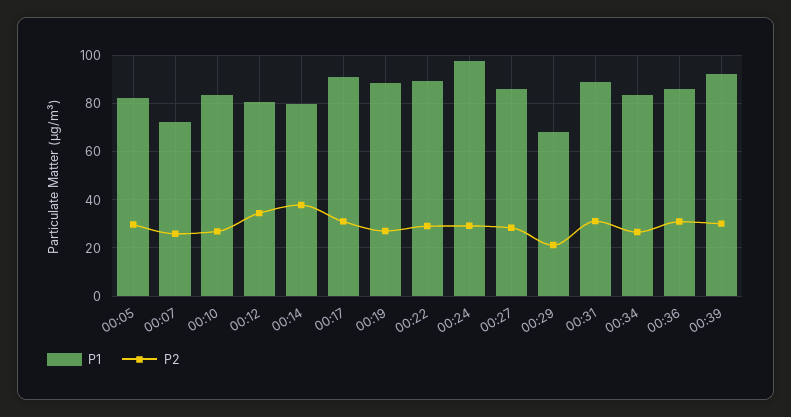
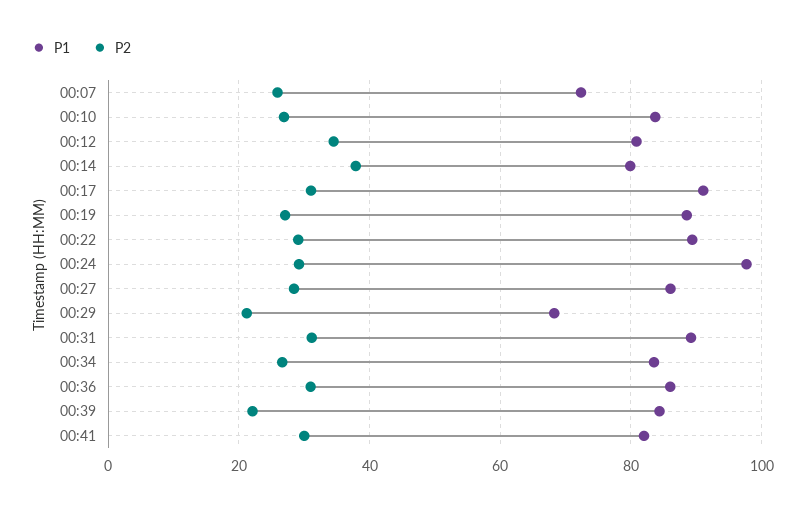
P1, 00:05: 82.5 -> none
P2, 00:05: 30 -> none
P1, 00:39: 92.5 -> 84
P2, 00:39: 30 -> 22
P1, 00:41: none -> 82
P2, 00:41: none -> 30

